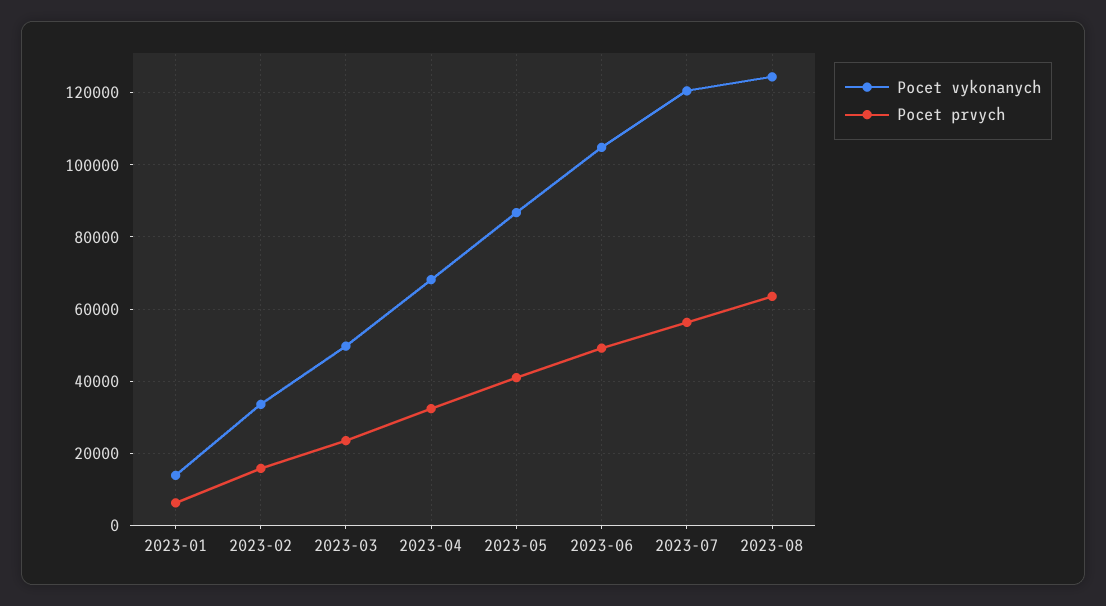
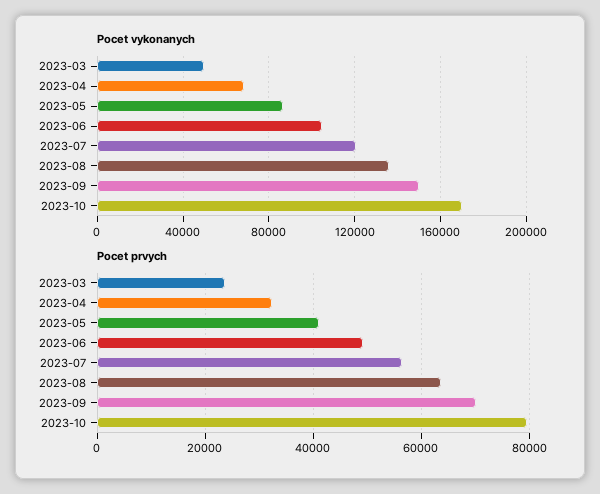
Pocet vykonanych, 2023-01: 14000 -> none
Pocet prvych, 2023-01: 6000 -> none
Pocet vykonanych, 2023-02: 34000 -> none
Pocet prvych, 2023-02: 16000 -> none
Pocet vykonanych, 2023-08: 124000 -> 135000
Pocet vykonanych, 2023-09: none -> 150000
Pocet vykonanych, 2023-10: none -> 170000
Pocet prvych, 2023-09: none -> 70000
Pocet prvych, 2023-10: none -> 80000

